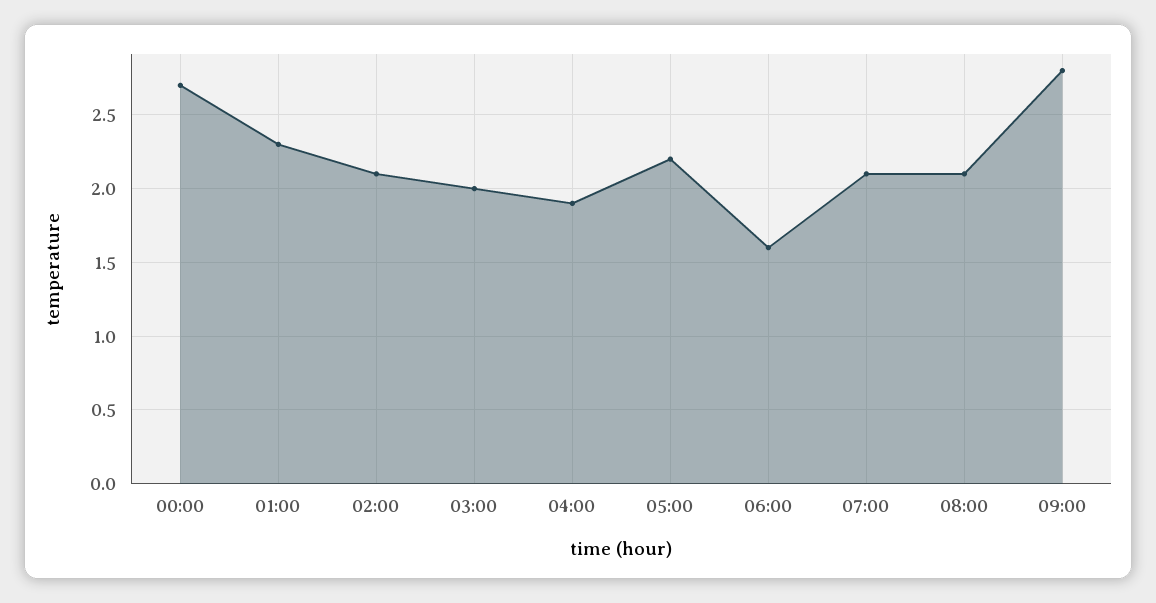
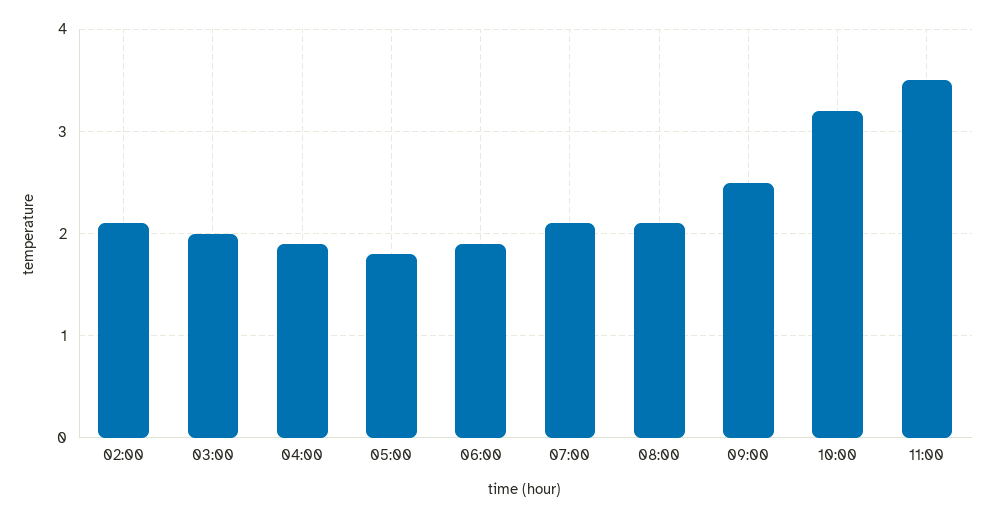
00:00: 2.7 -> none
01:00: 2.3 -> none
05:00: 2.2 -> 1.8
06:00: 1.6 -> 1.9
09:00: 2.8 -> 2.5
10:00: none -> 3.2
11:00: none -> 3.5

